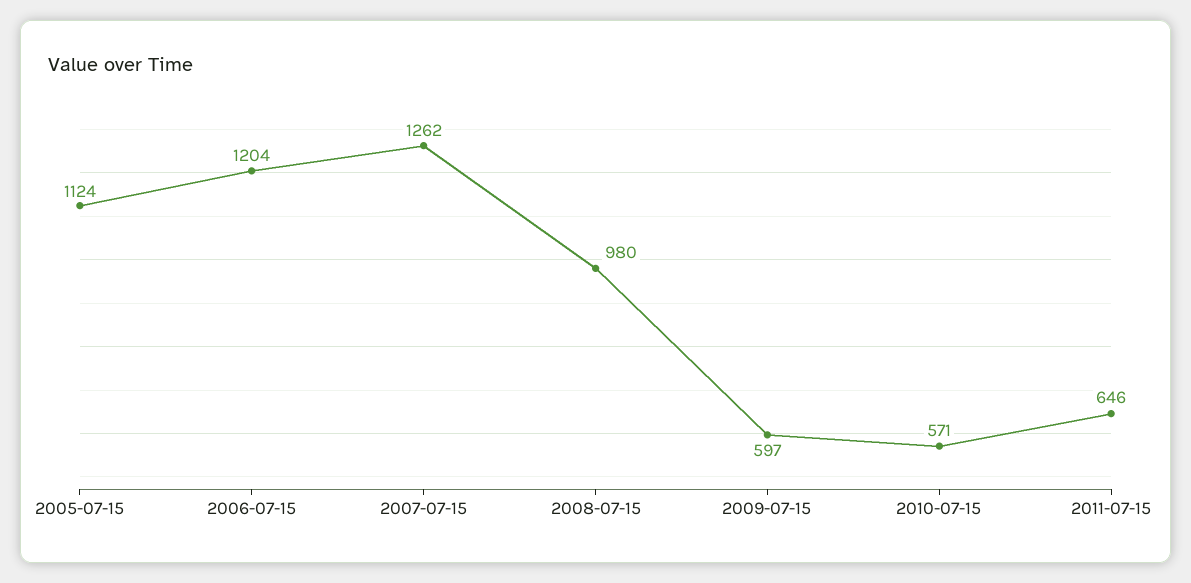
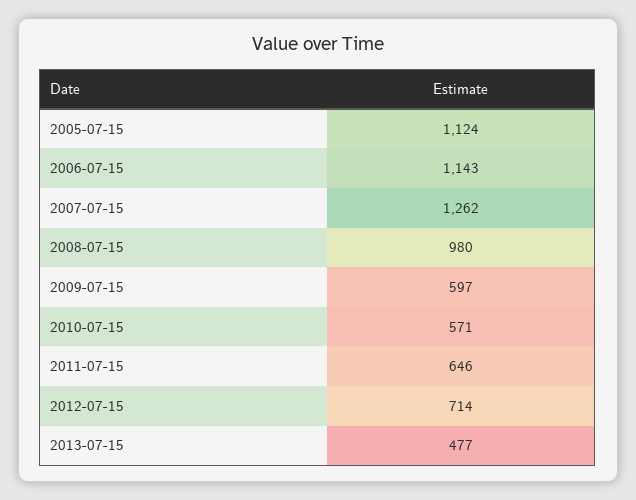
2006-07-15: 1204 -> 1143
2012-07-15: none -> 714
2013-07-15: none -> 477

